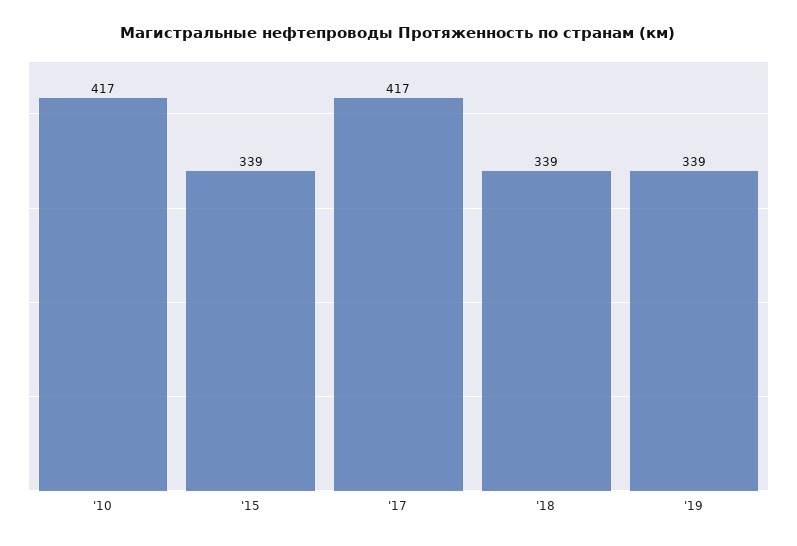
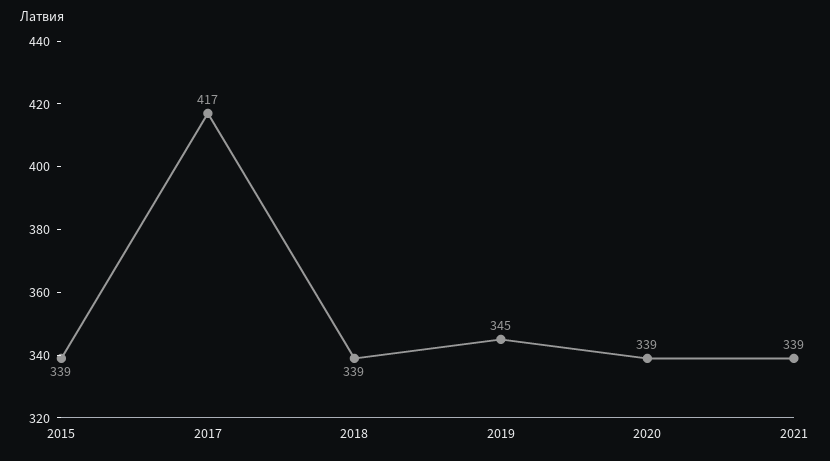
'10: 417 -> none
'19: 339 -> 345
2020: none -> 339
2021: none -> 339

